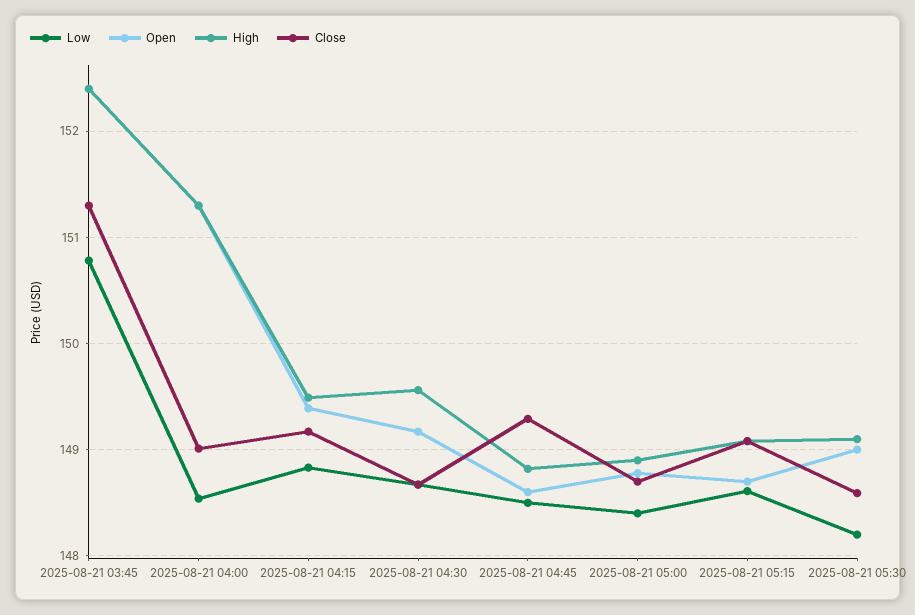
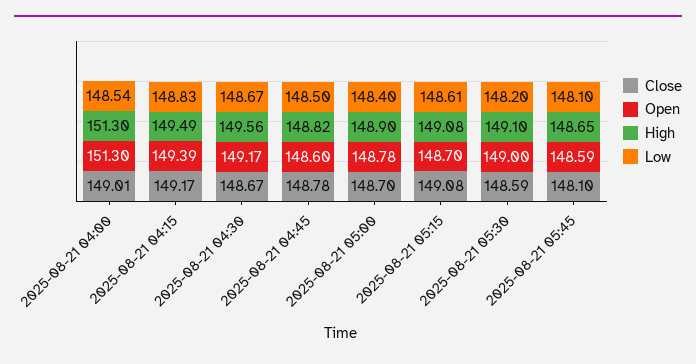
Low, 2025-08-21 03:45: 150.8 -> none
Open, 2025-08-21 03:45: 152.4 -> none
High, 2025-08-21 03:45: 152.4 -> none
Close, 2025-08-21 03:45: 151.3 -> none
Close, 2025-08-21 04:45: 149.3 -> 148.78
Close, 2025-08-21 05:45: none -> 148.1
Open, 2025-08-21 05:45: none -> 148.59
High, 2025-08-21 05:45: none -> 148.65
Low, 2025-08-21 05:45: none -> 148.1

